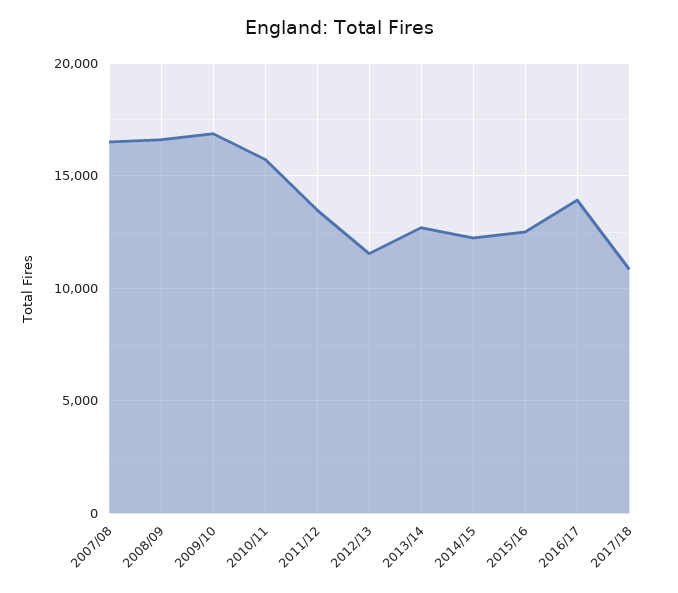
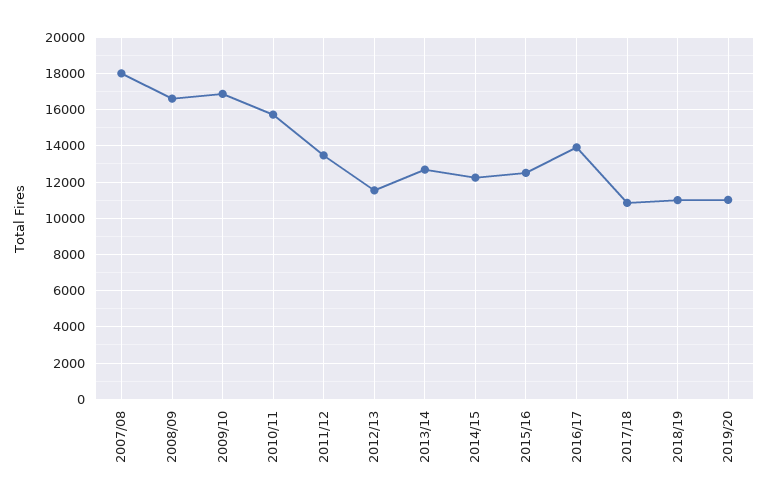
2007/08: 16500 -> 18000
2018/19: none -> 11000
2019/20: none -> 11000

